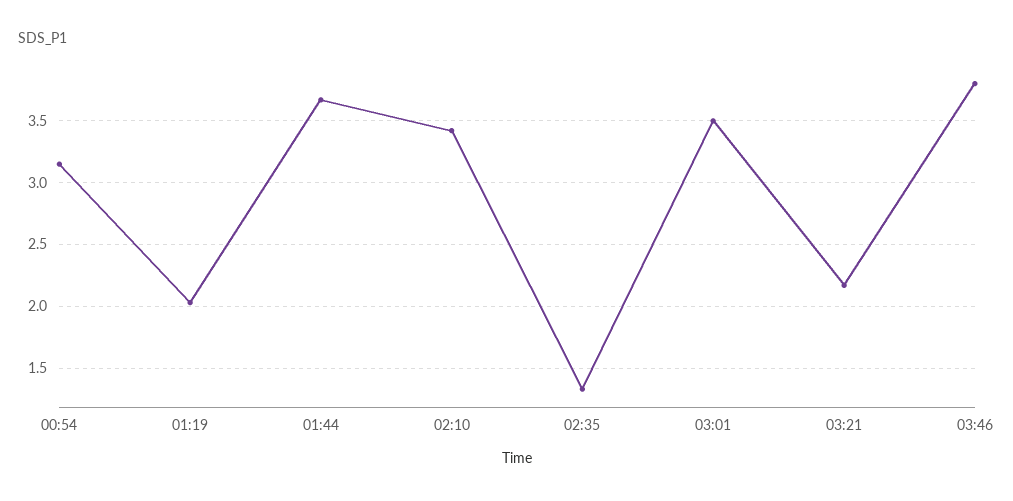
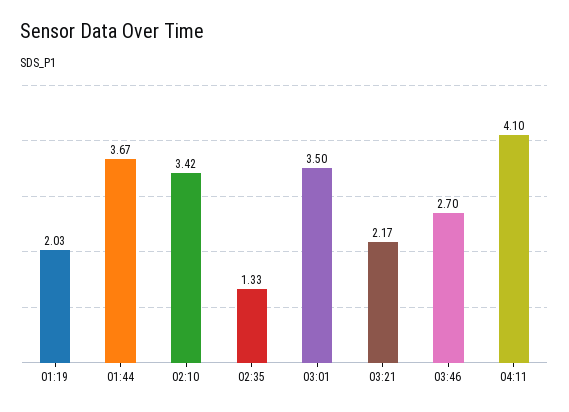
00:54: 3.15 -> none
03:46: 3.8 -> 2.7
04:11: none -> 4.1

